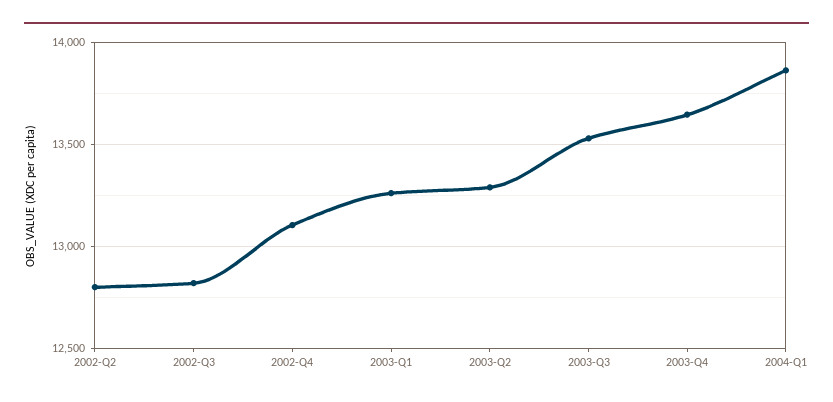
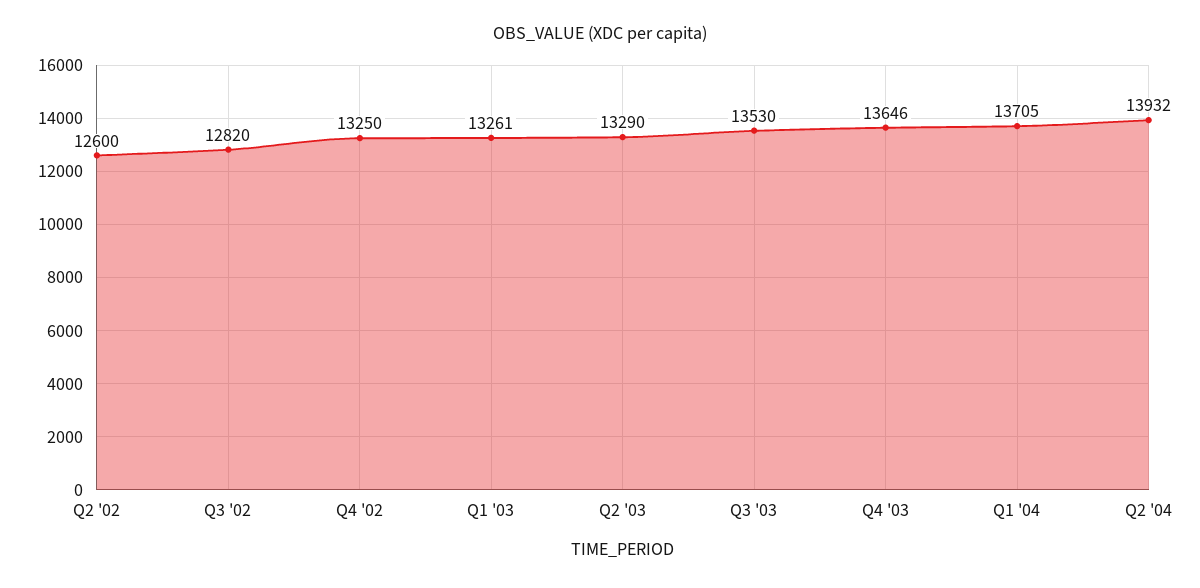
2002-Q2: 12800 -> 12600
2002-Q4: 13100 -> 13250
2004-Q1: 13850 -> 13705
Q2 '04: none -> 13932

